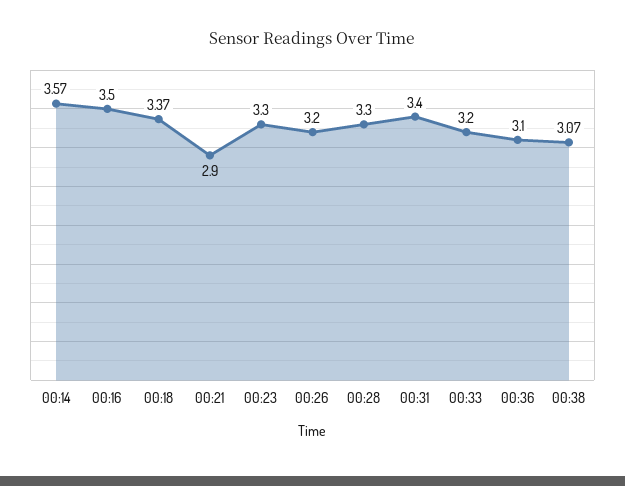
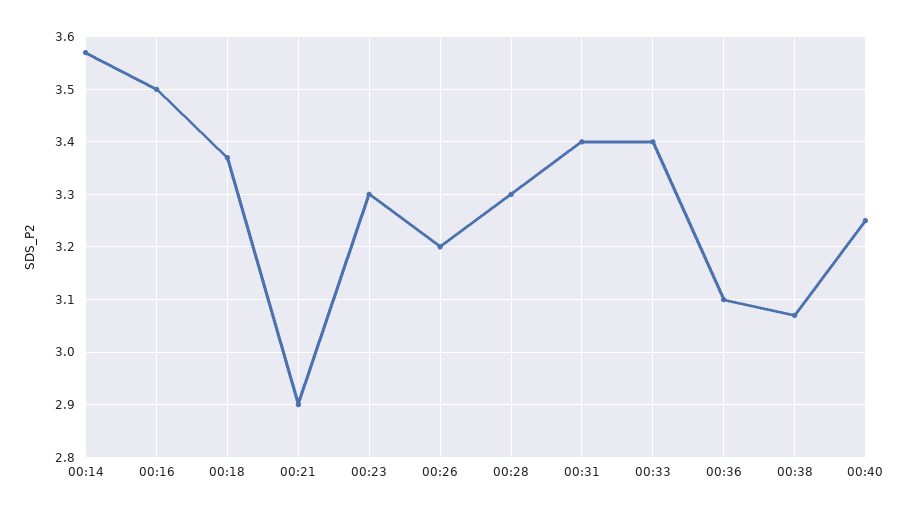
00:33: 3.2 -> 3.4
00:40: none -> 3.25

